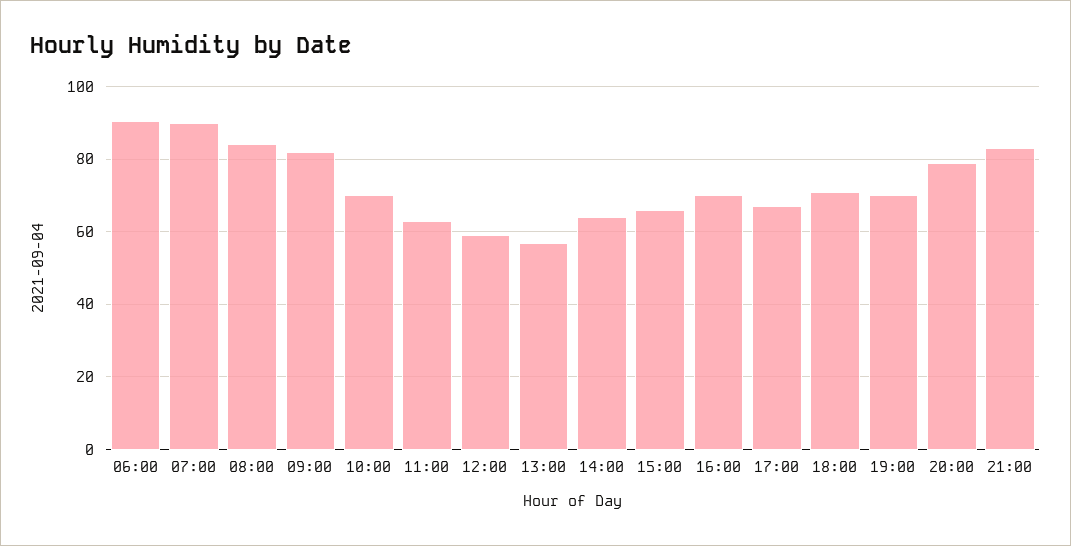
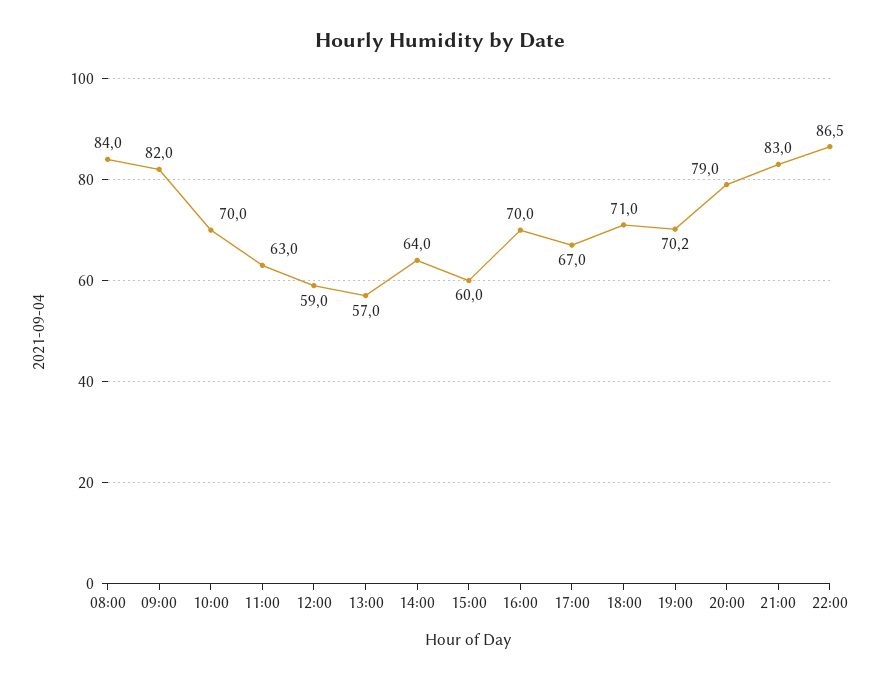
06:00: 90 -> none
07:00: 90 -> none
15:00: 66 -> 60
22:00: none -> 86.5

